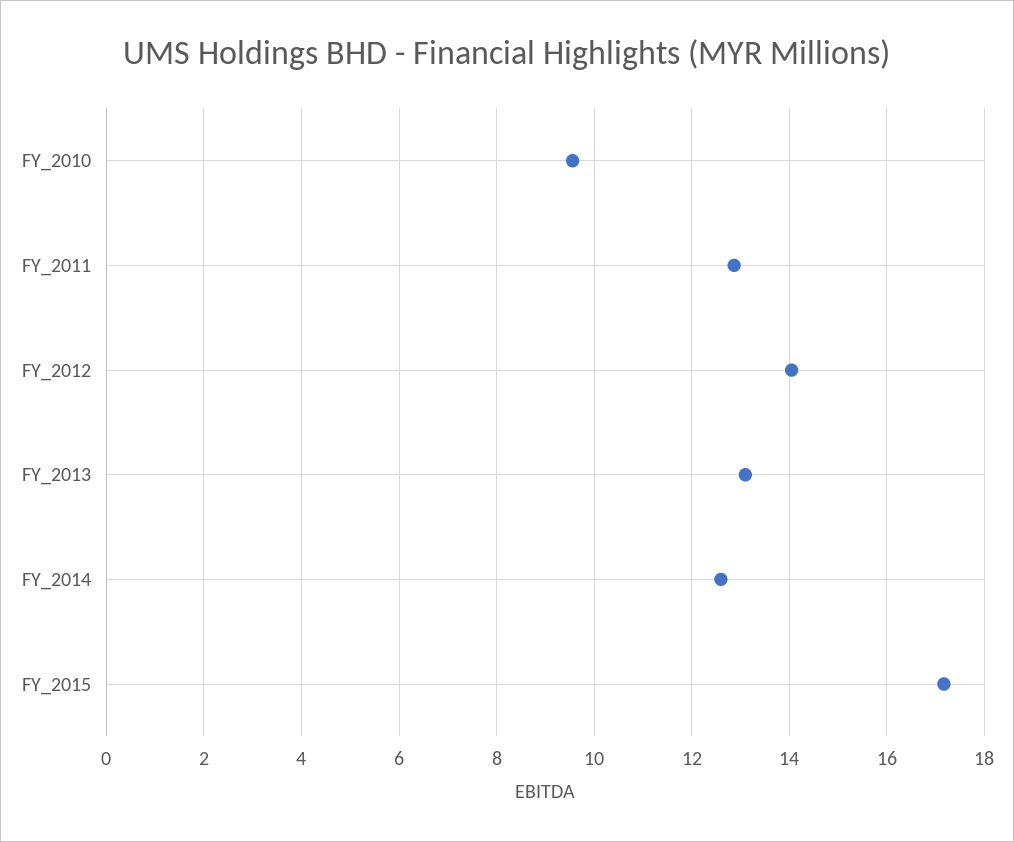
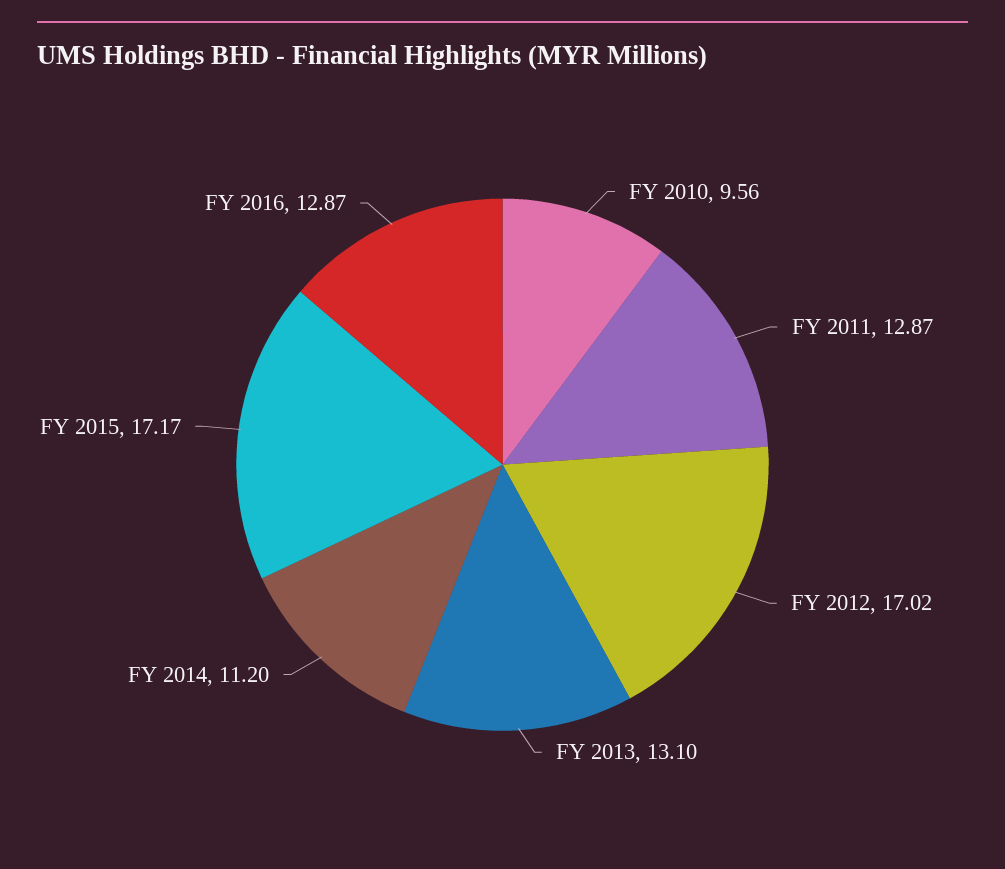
FY_2012: 14 -> 17.02
FY_2014: 12.6 -> 11.2
FY 2016: none -> 12.87

